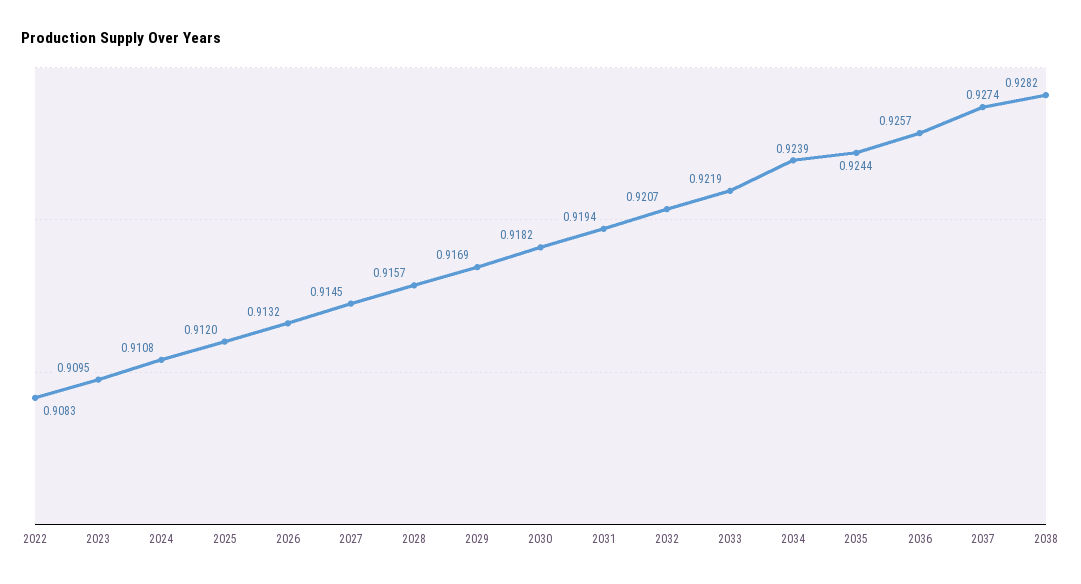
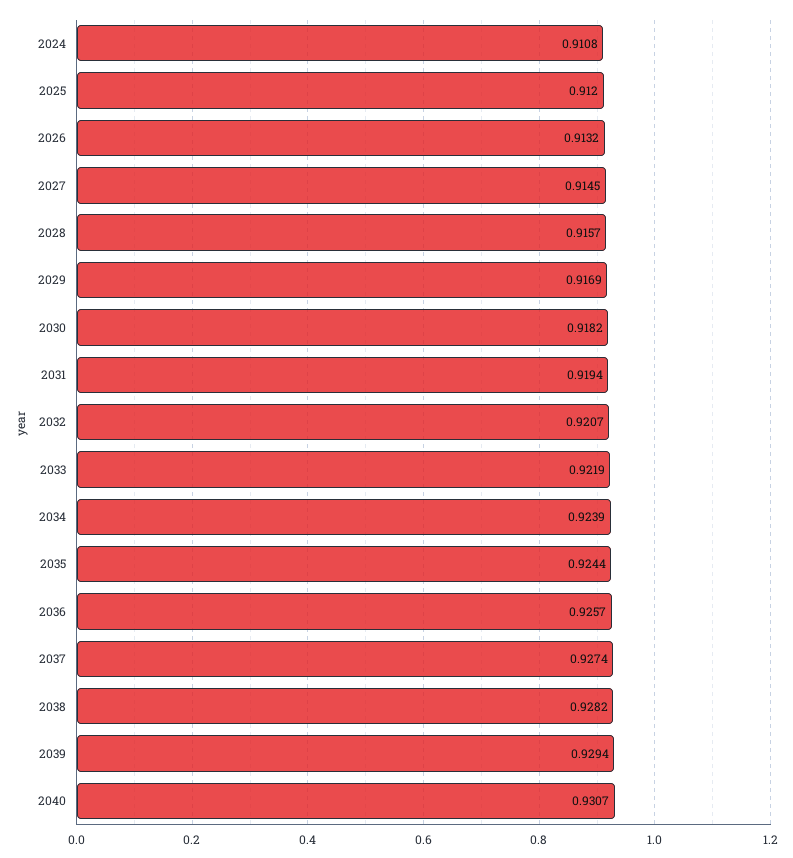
2022: 0.9083 -> none
2023: 0.9095 -> none
2039: none -> 0.9294
2040: none -> 0.9307

